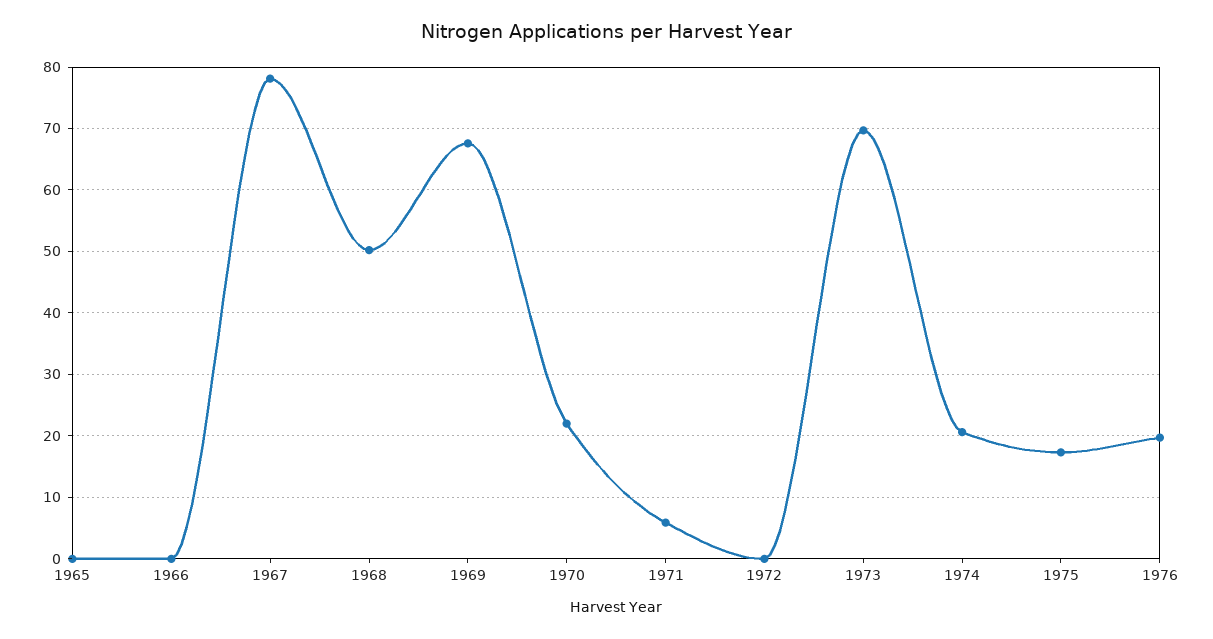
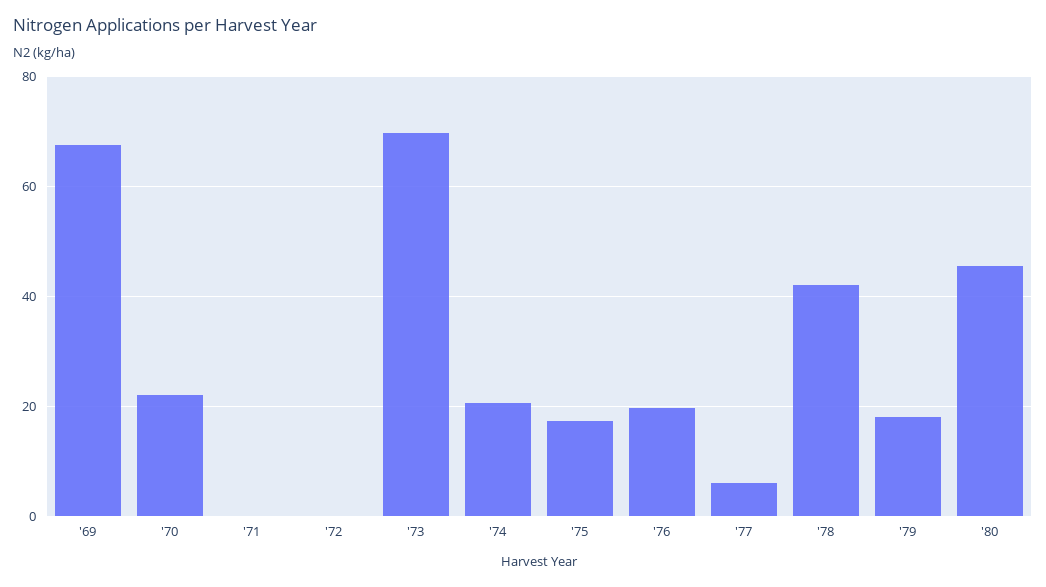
1965: 0 -> none
1966: 0 -> none
1967: 78 -> none
1968: 50 -> none
1971: 6 -> 0
'77: none -> 6
'78: none -> 42
'79: none -> 18
'80: none -> 46

